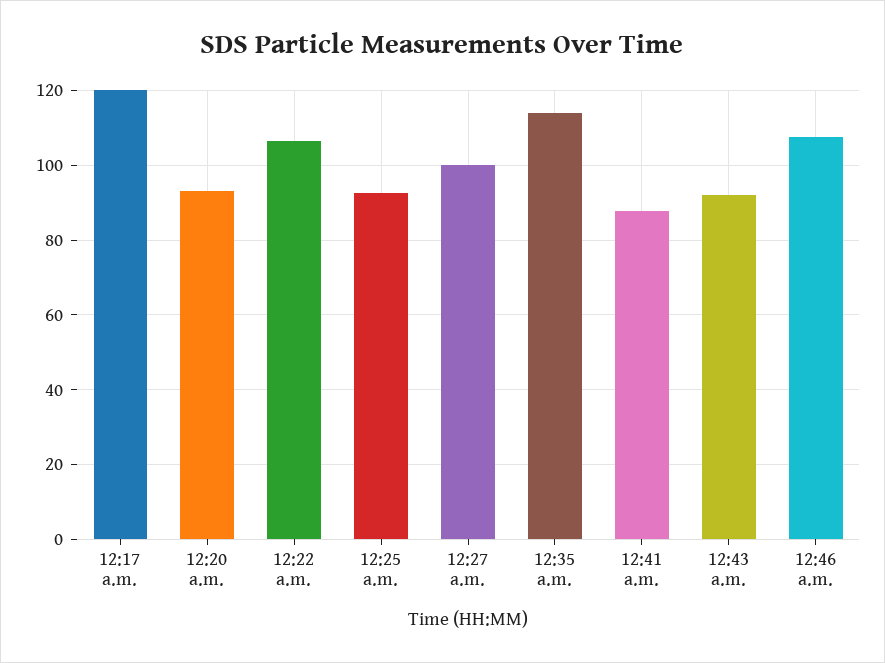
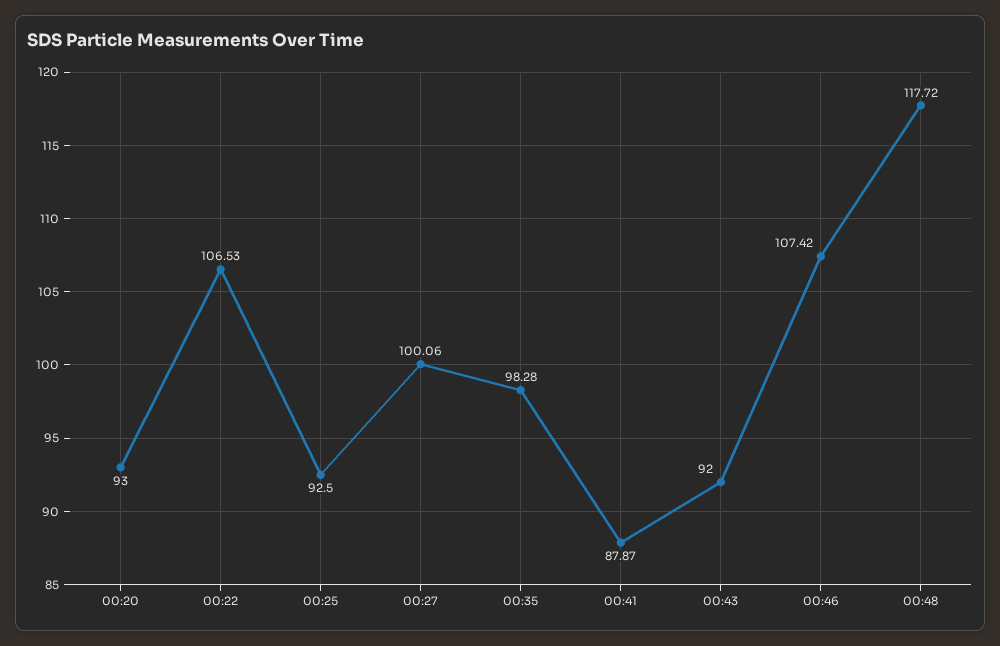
12:17 a.m.: 120 -> none
12:35 a.m.: 114 -> 98.28
00:48: none -> 117.72

